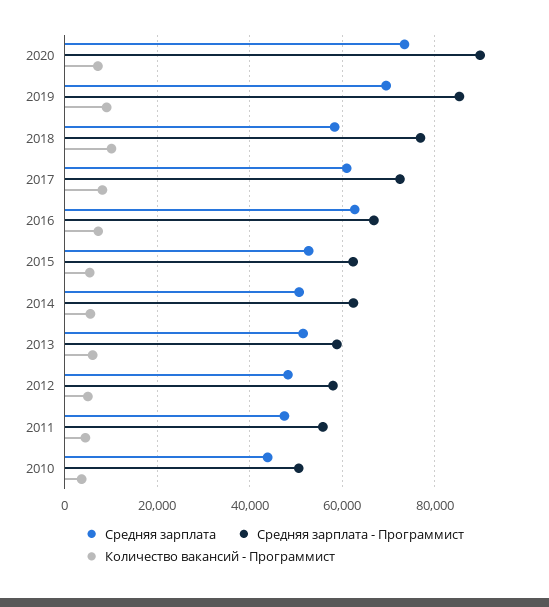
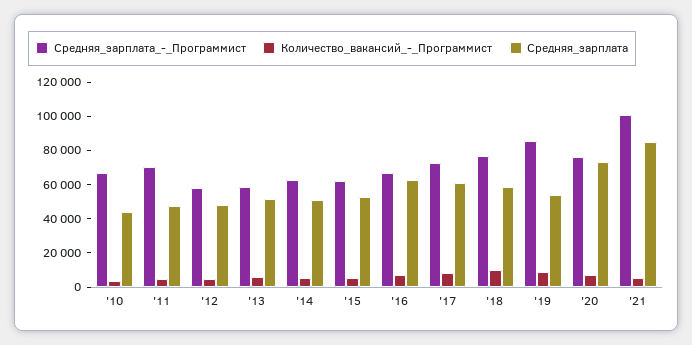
Средняя зарплата - Программист, 2020: 90000 -> 75000
Средняя зарплата, 2019: 70000 -> 55000
Средняя зарплата - Программист, 2011: 56000 -> 70000
Средняя зарплата - Программист, 2010: 50000 -> 65000
Средняя зарплата - Программист, '21: none -> 100000
Количество вакансий - Программист, '21: none -> 5000
Средняя зарплата, '21: none -> 85000

